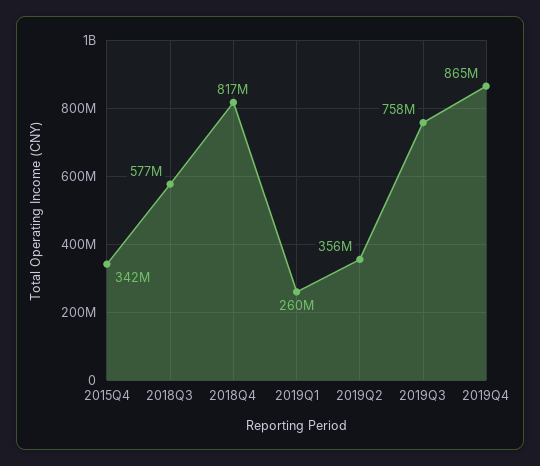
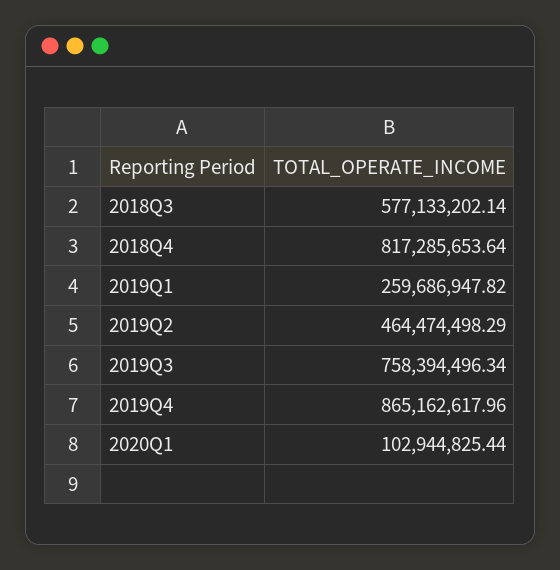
2015Q4: 342000000 -> none
2019Q2: 356000000 -> 464474498.29
2020Q1: none -> 102944825.44

